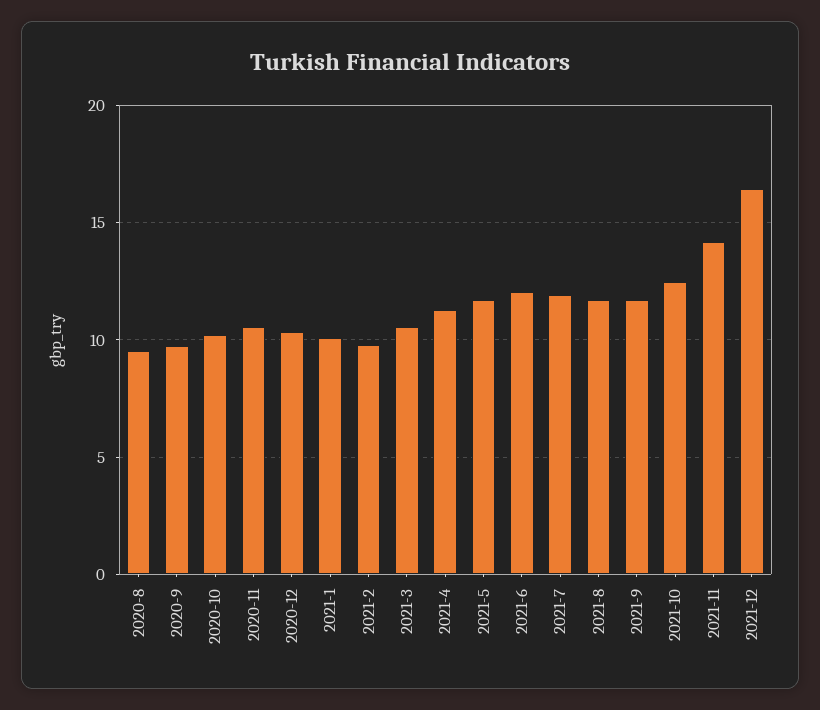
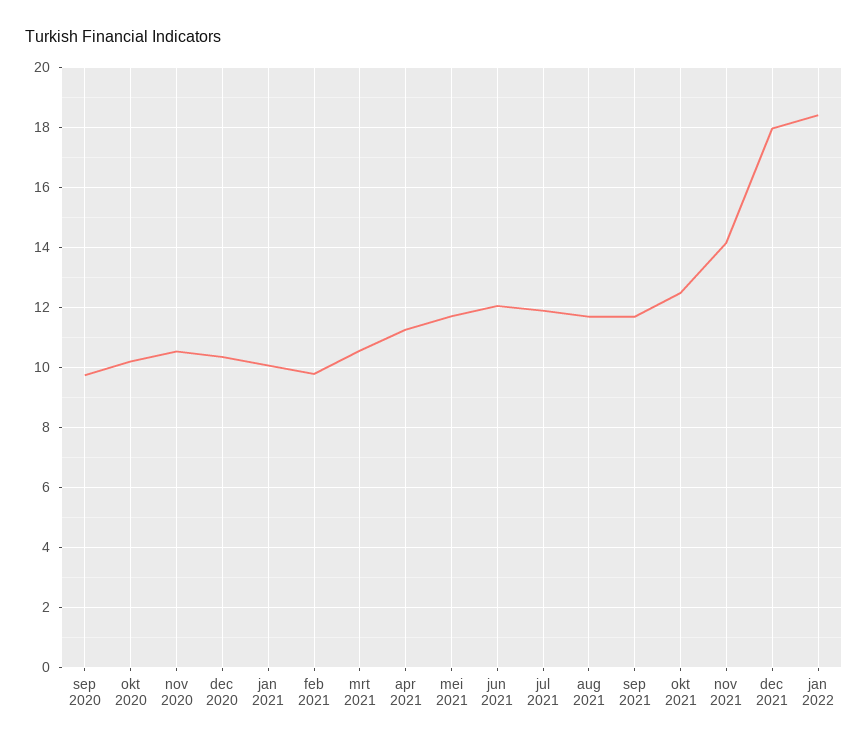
2020-8: 9.5 -> none
2021-12: 16.5 -> 18
jan 2022: none -> 18.4

